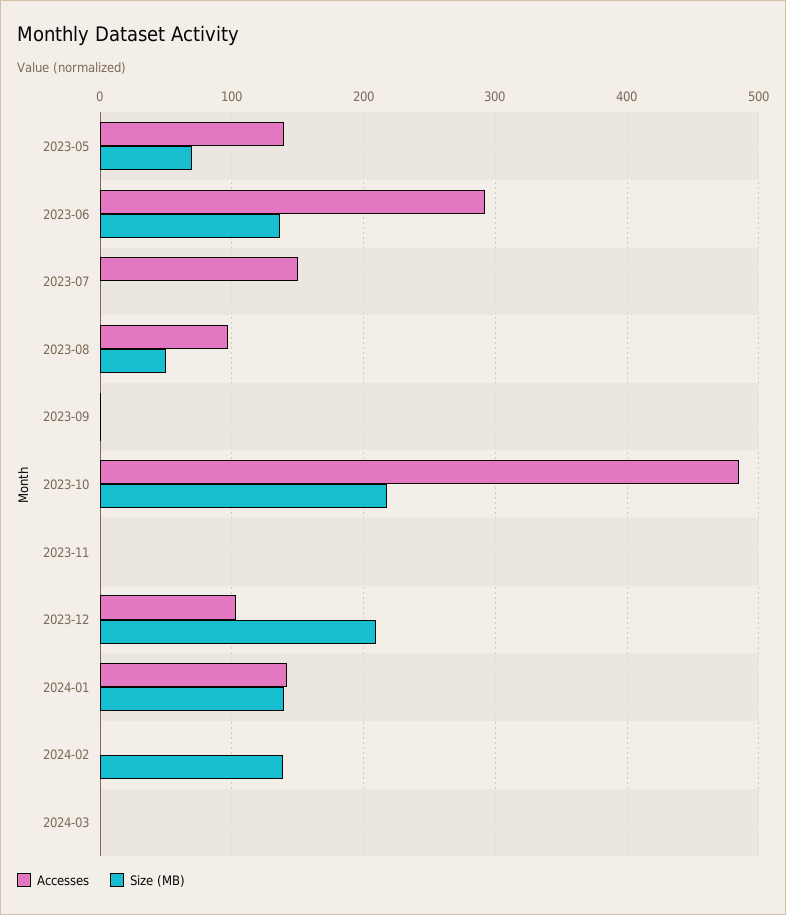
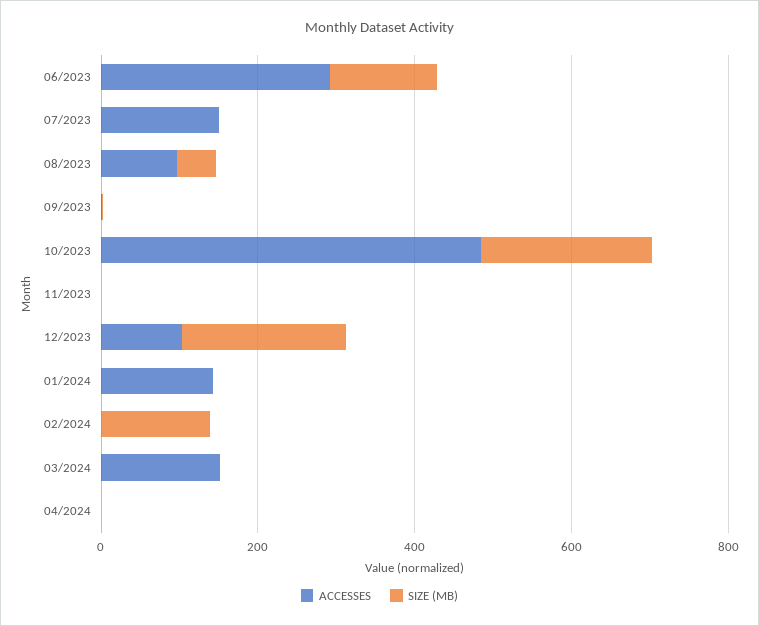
Accesses, 2023-05: 140 -> none
Size (MB), 2023-05: 70 -> none
Size (MB), 2024-01: 140 -> 0
Accesses, 2024-03: 0 -> 150
Accesses, 04/2024: none -> 0
Size (MB), 04/2024: none -> 0

